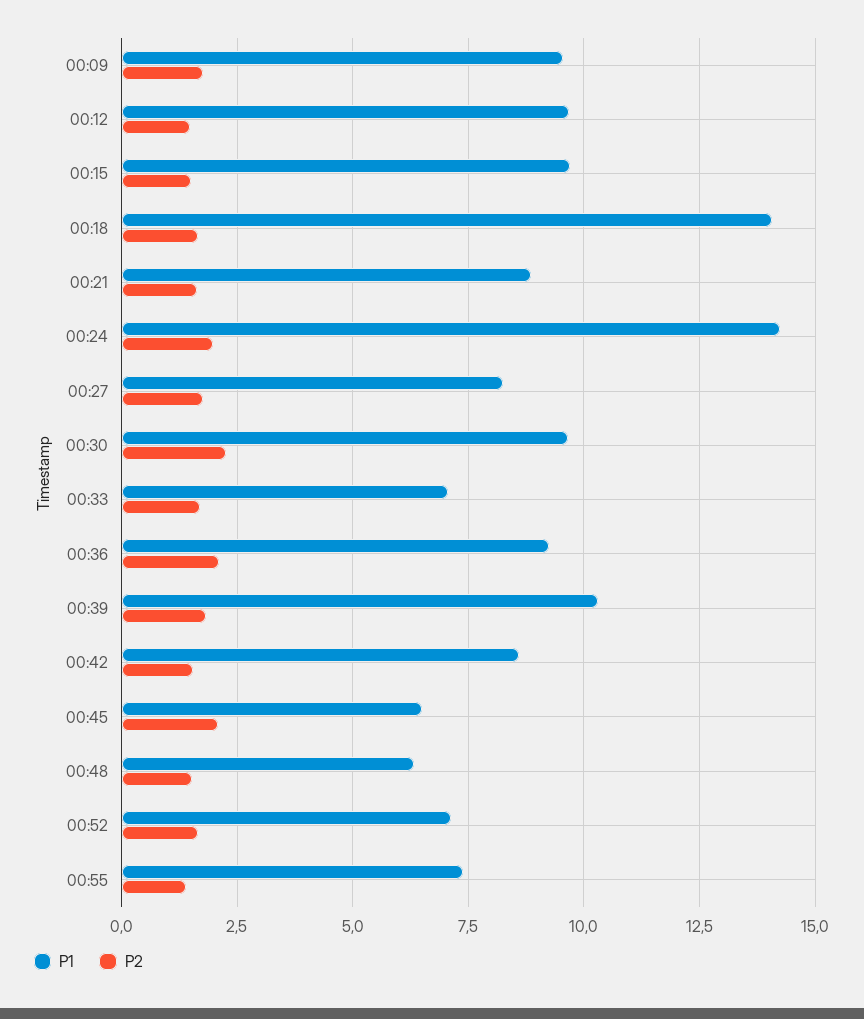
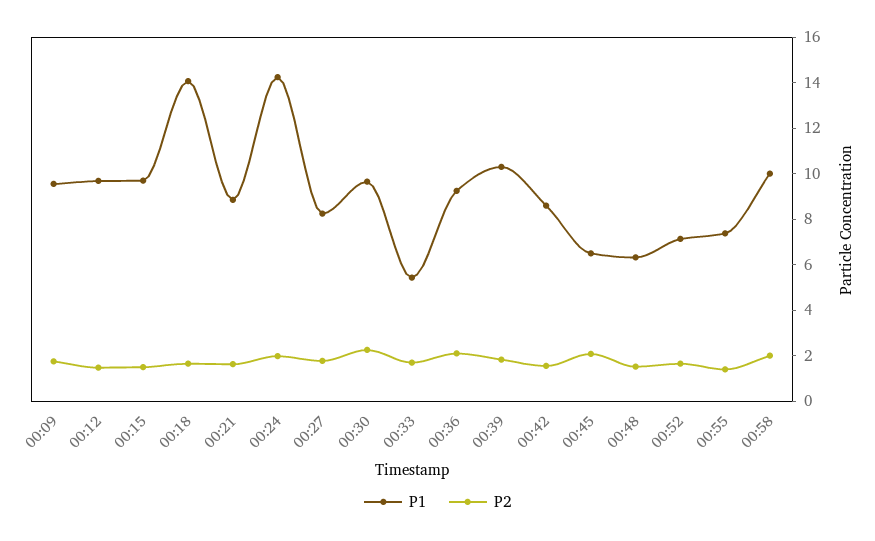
P1, 00:33: 7 -> 5.5
P1, 00:58: none -> 10
P2, 00:58: none -> 2

